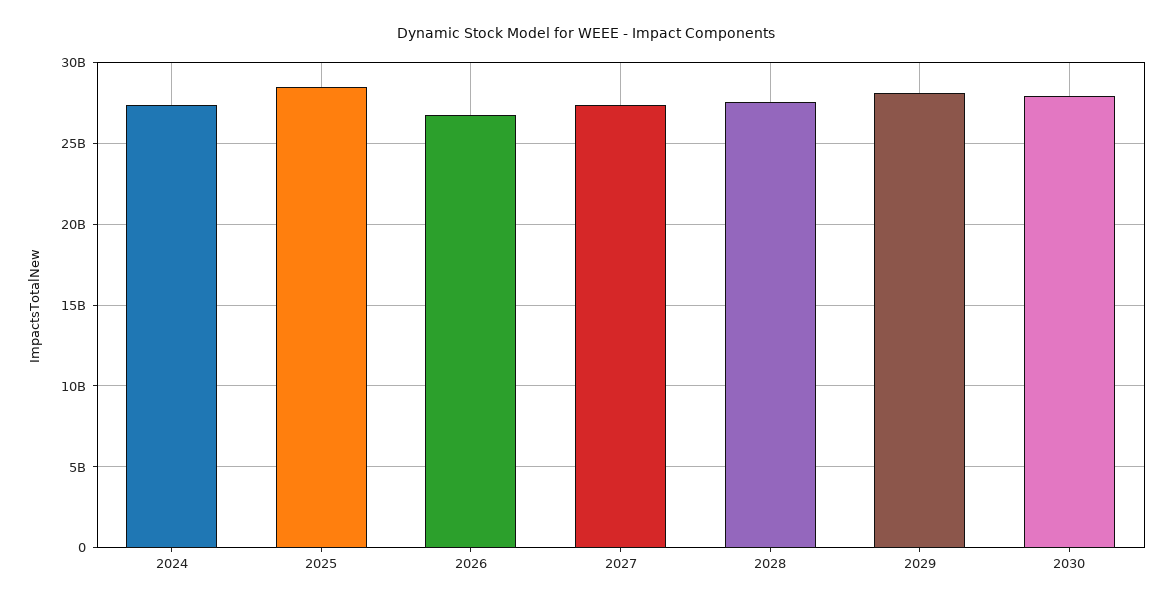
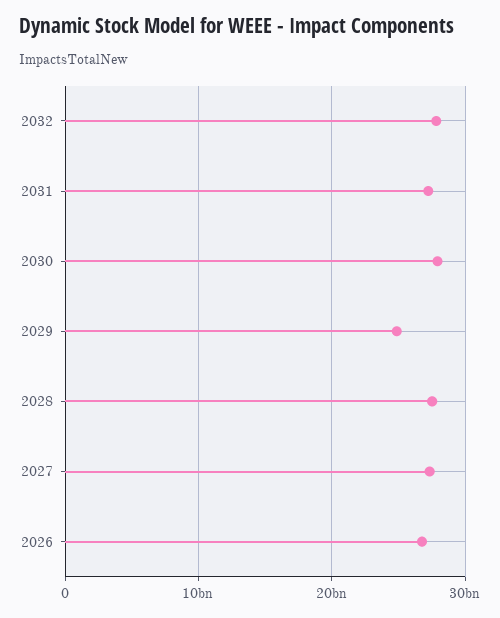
2024: 27500000000 -> none
2025: 28500000000 -> none
2029: 28000000000 -> 25000000000
2032: none -> 28000000000
2031: none -> 27000000000

